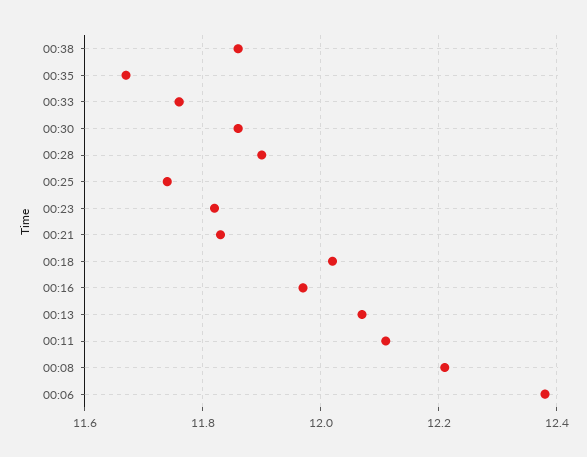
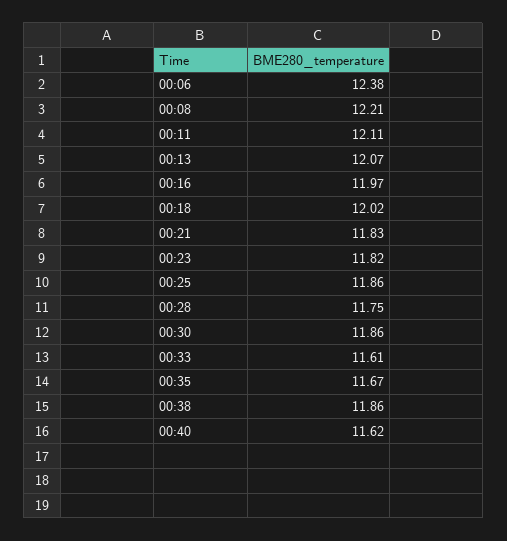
00:33: 11.75 -> 11.61
00:28: 11.9 -> 11.75
00:25: 11.75 -> 11.86
00:40: none -> 11.62

